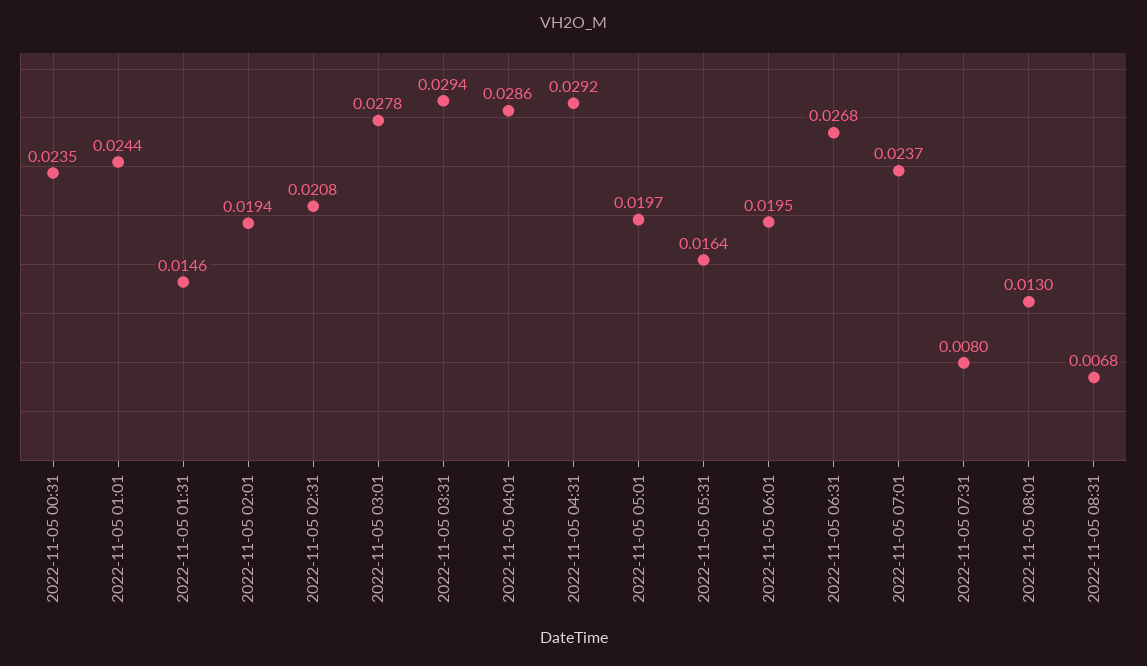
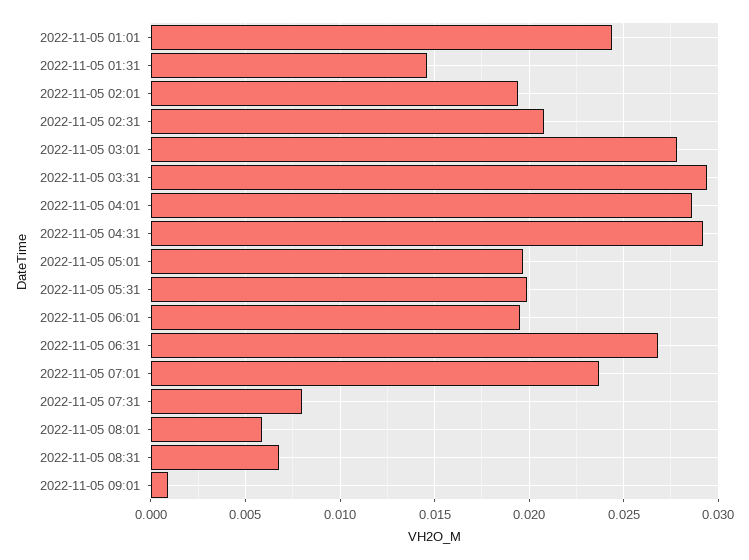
2022-11-05 00:31: 0.0235 -> none
2022-11-05 05:31: 0.0164 -> 0.02
2022-11-05 08:01: 0.013 -> 0.006
2022-11-05 09:01: none -> 0.001

